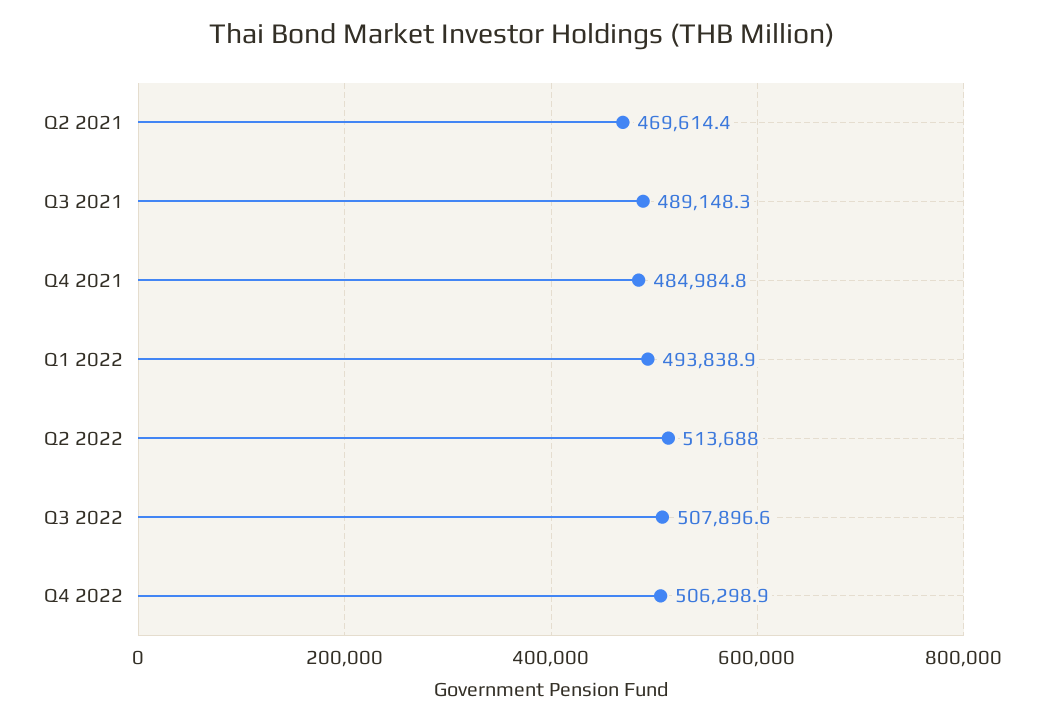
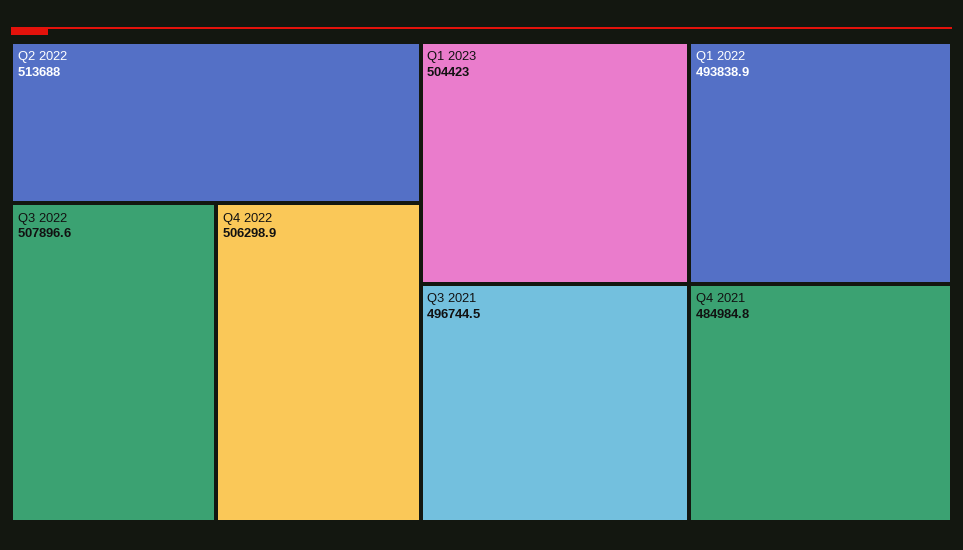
Q2 2021: 469614.4 -> none
Q3 2021: 489148.3 -> 496744.5
Q1 2023: none -> 504423

